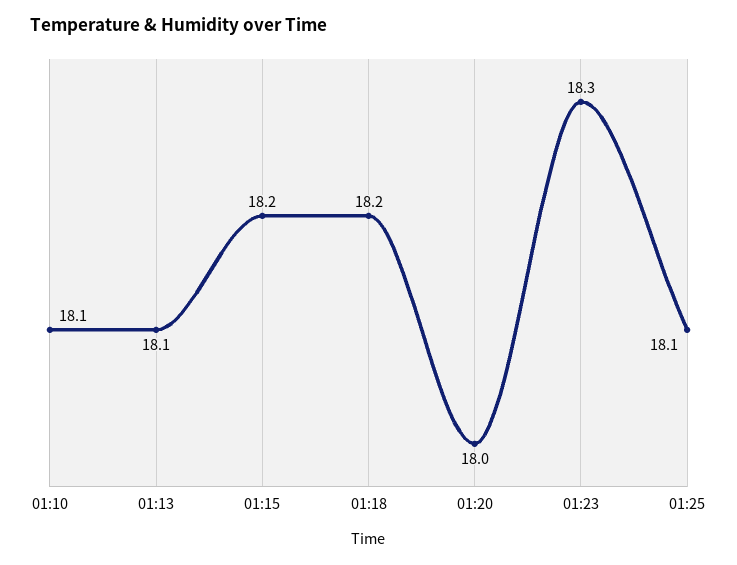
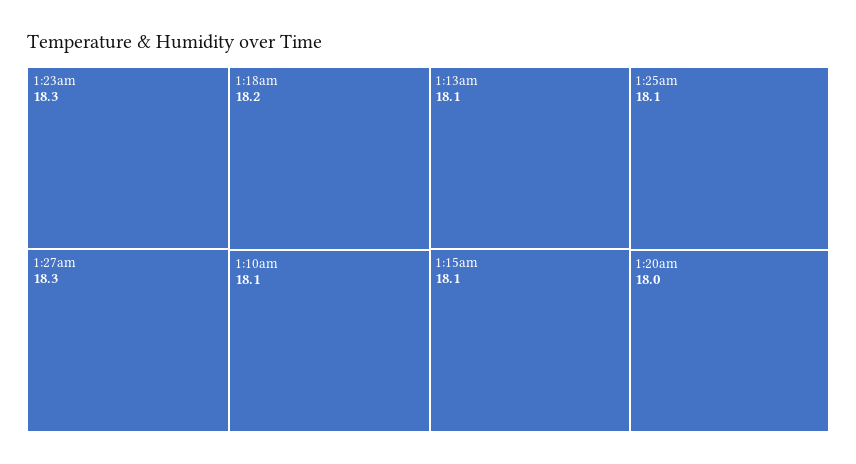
01:15: 18.2 -> 18.1
1:27am: none -> 18.3

